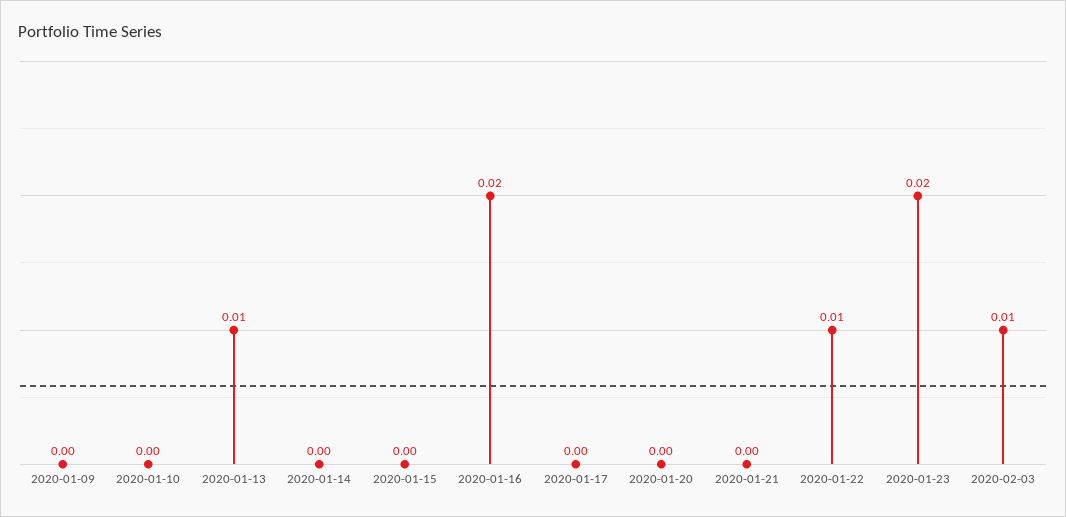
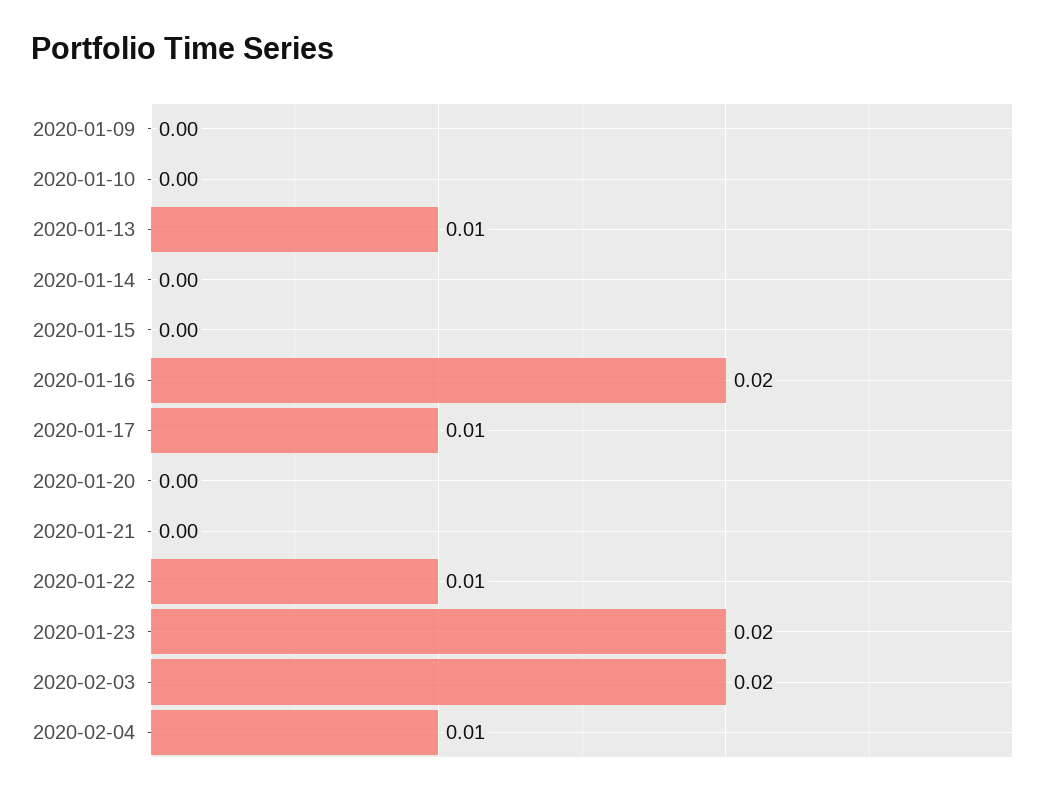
2020-01-17: 0 -> 0.01
2020-02-03: 0.01 -> 0.02
2020-02-04: none -> 0.01

